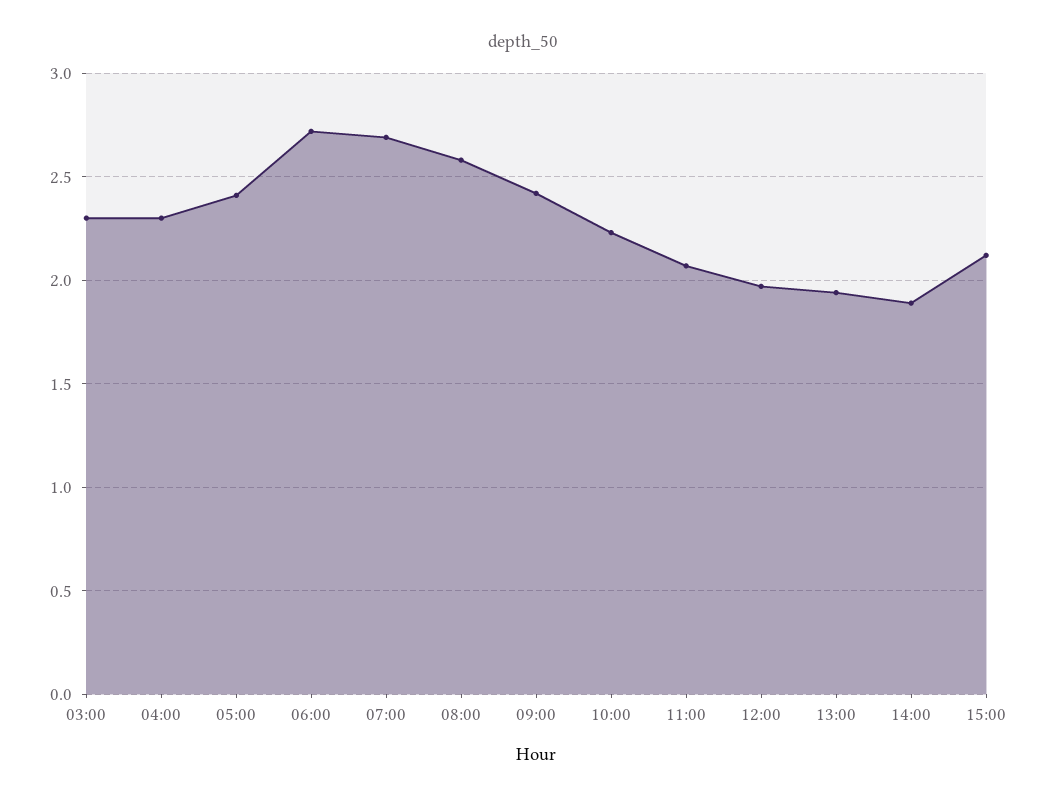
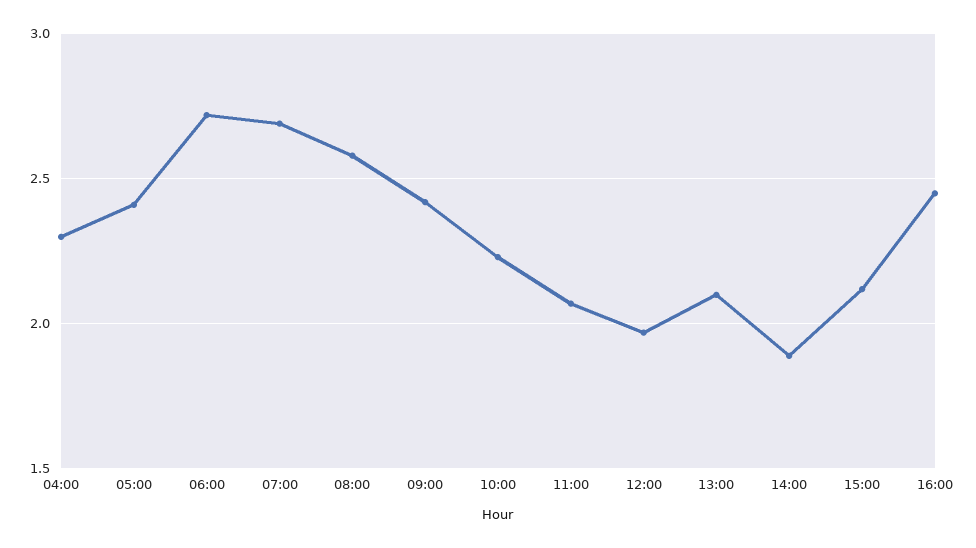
03:00: 2.3 -> none
13:00: 1.95 -> 2.1
16:00: none -> 2.45

